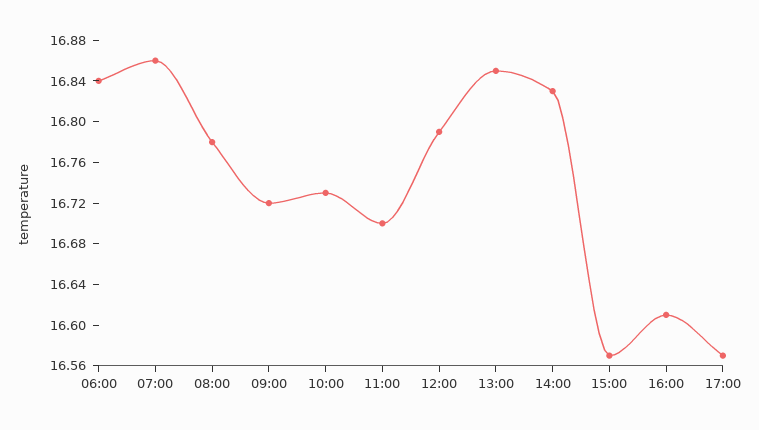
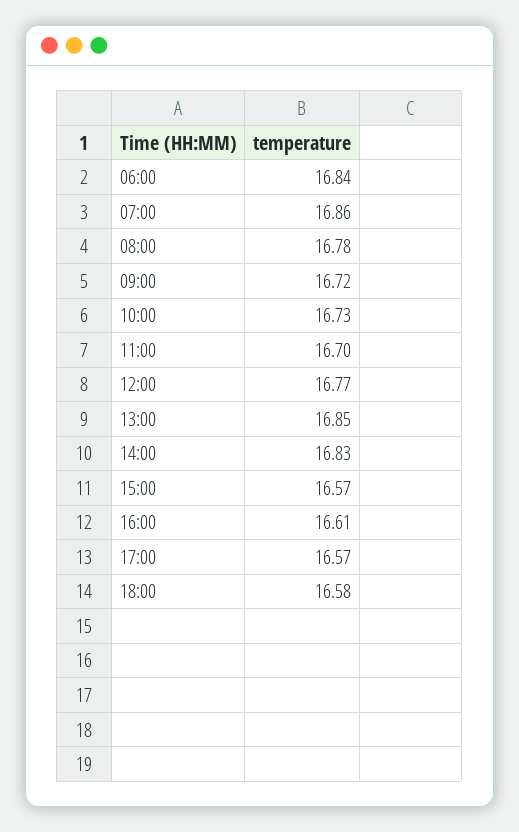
12:00: 16.79 -> 16.77
18:00: none -> 16.58

